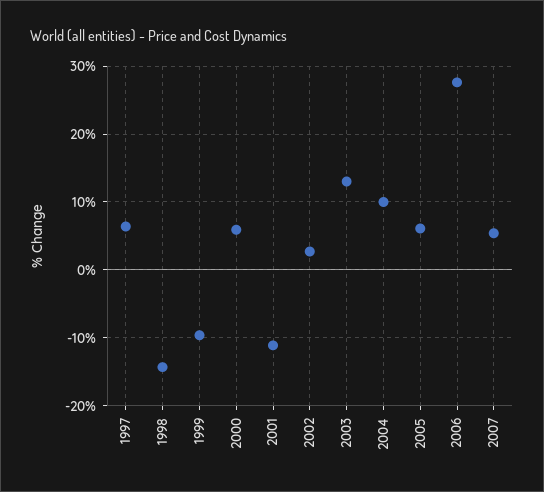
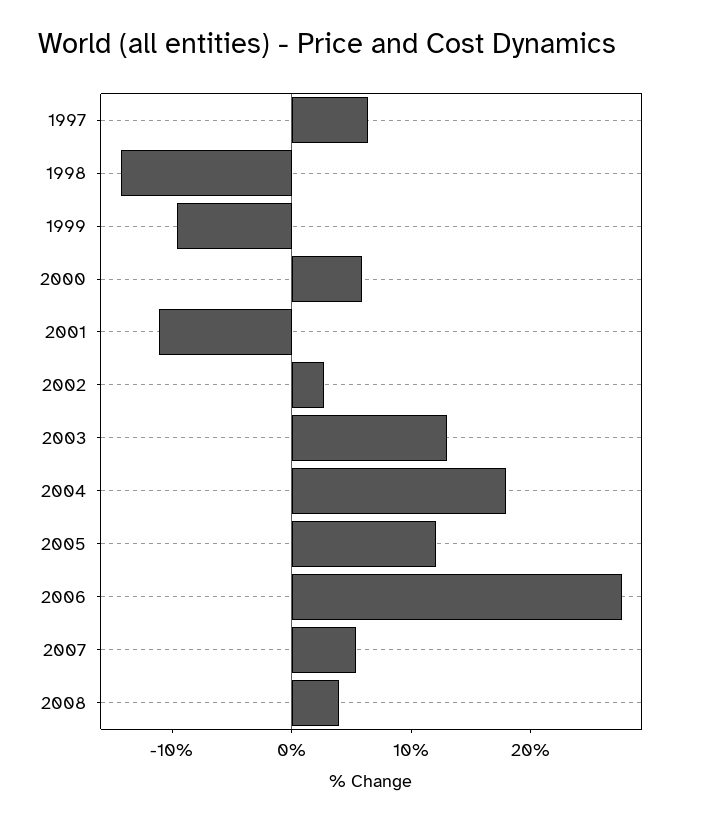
2004: 10 -> 18
2005: 6 -> 12
2008: none -> 4

